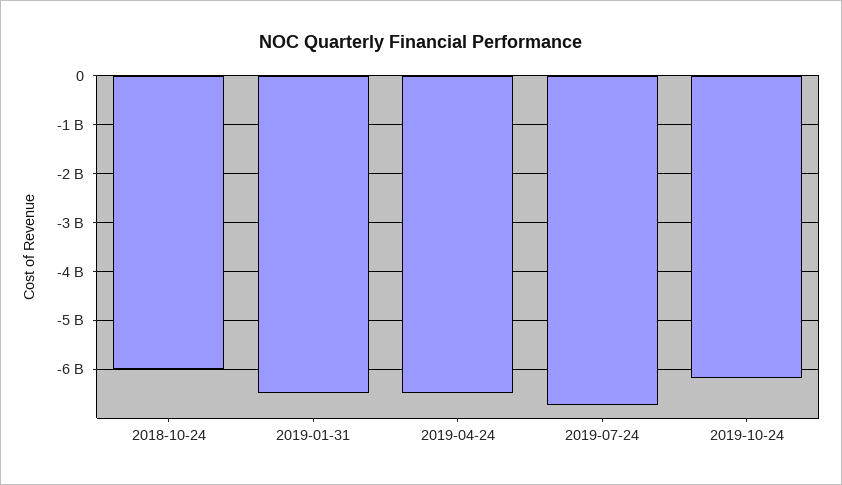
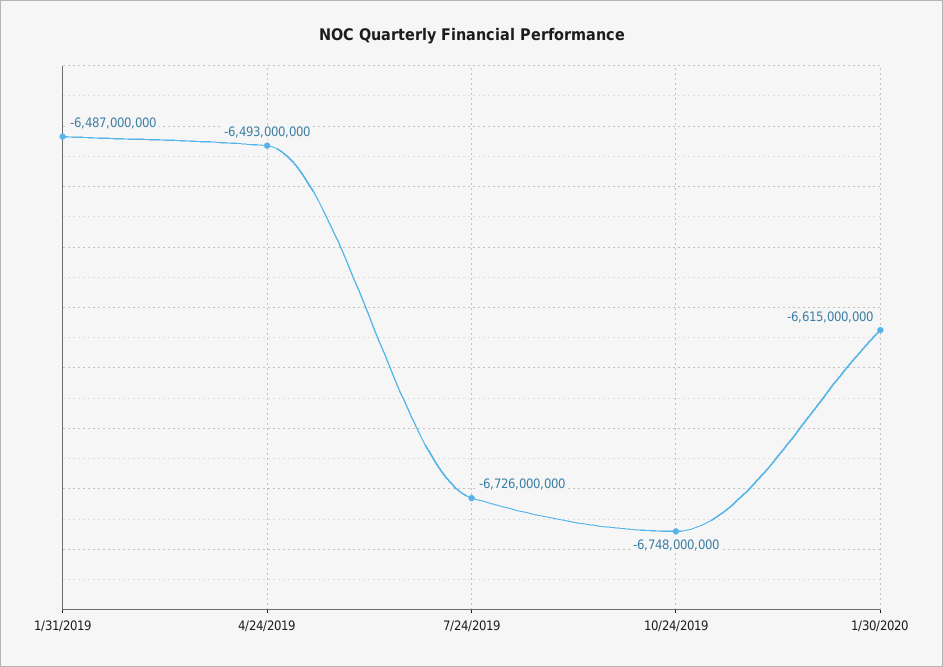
2018-10-24: -6000000000 -> none
2019-10-24: -6200000000 -> -6748000000
1/30/2020: none -> -6615000000

